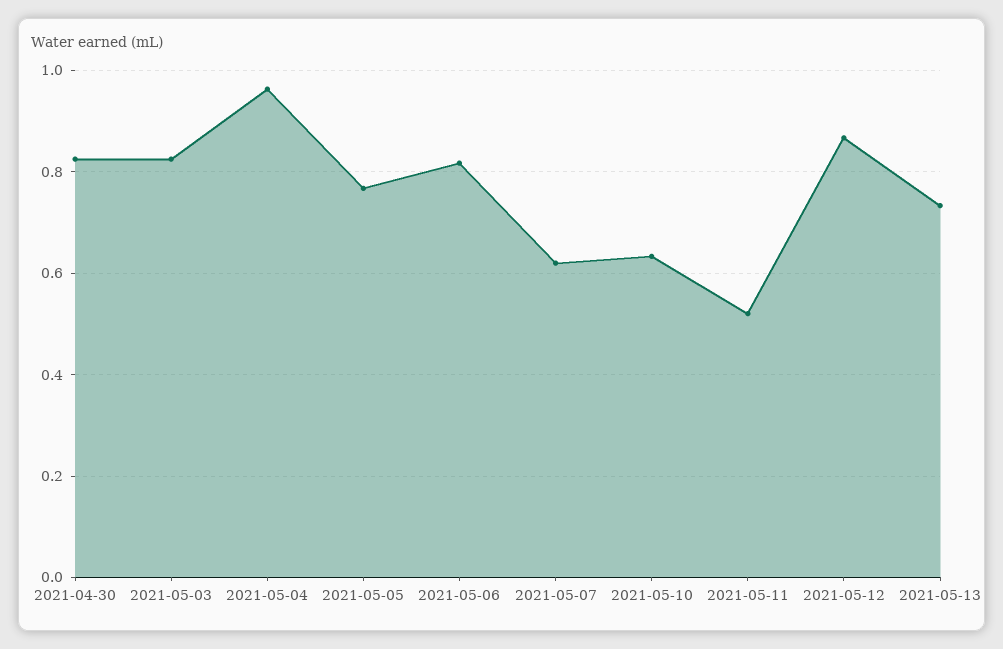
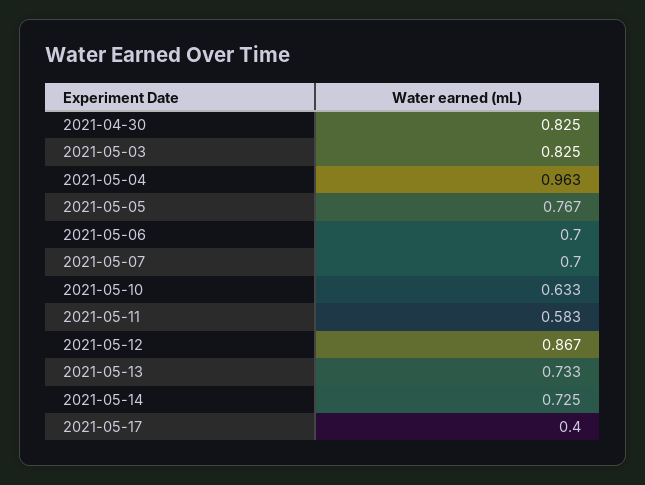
2021-05-06: 0.82 -> 0.7
2021-05-07: 0.62 -> 0.7
2021-05-11: 0.52 -> 0.583
2021-05-14: none -> 0.725
2021-05-17: none -> 0.4

